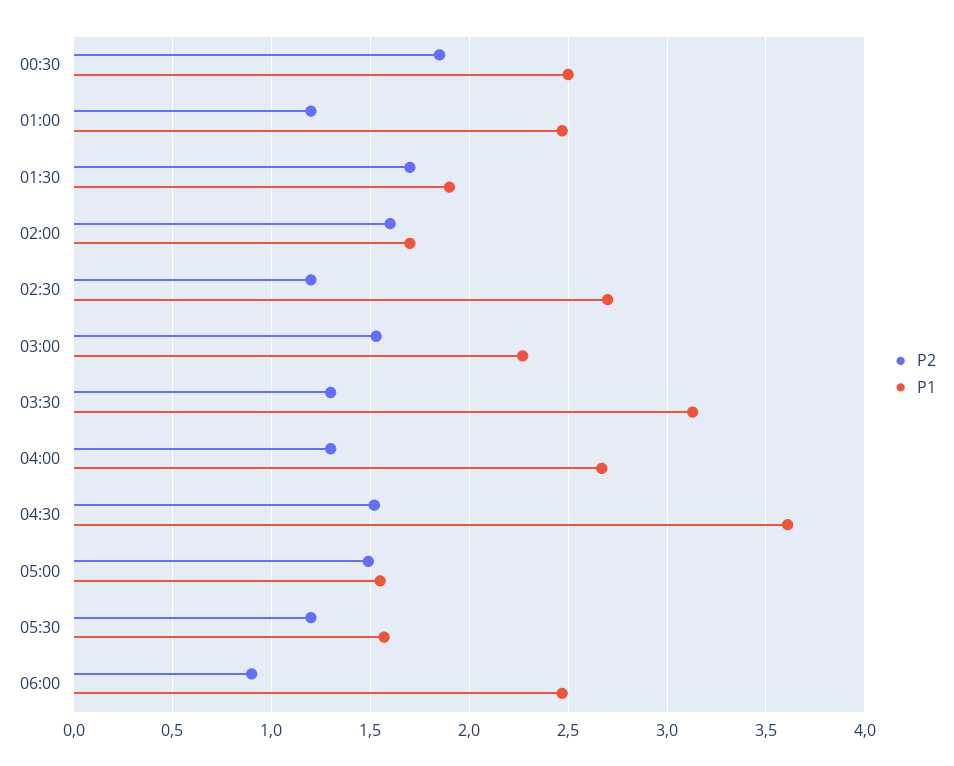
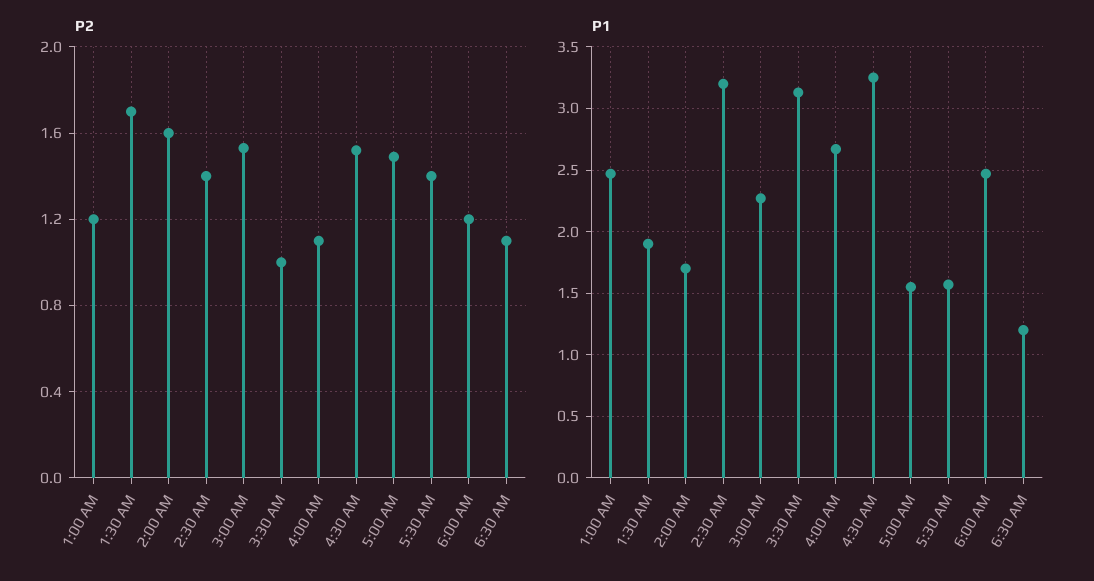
P2, 00:30: 1.85 -> none
P1, 00:30: 2.5 -> none
P2, 02:30: 1.2 -> 1.4
P1, 02:30: 2.7 -> 3.2
P2, 03:30: 1.3 -> 1
P2, 04:00: 1.3 -> 1.1
P1, 04:30: 3.6 -> 3.25
P2, 05:30: 1.2 -> 1.4
P2, 06:00: 0.9 -> 1.2
P2, 6:30 AM: none -> 1.1
P1, 6:30 AM: none -> 1.2

